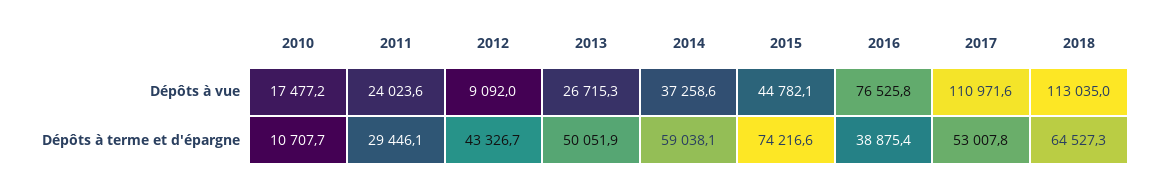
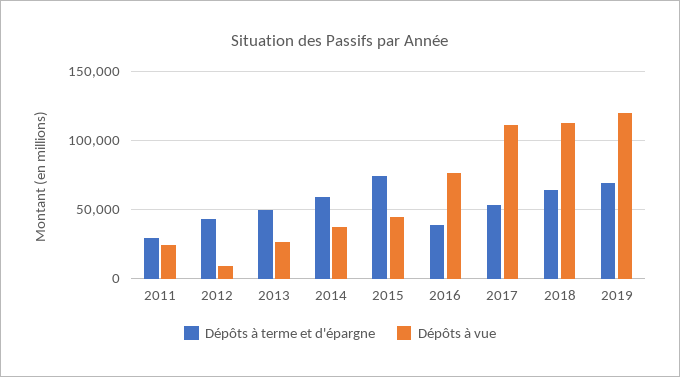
Dépôts à vue, 2010: 17477.2 -> none
Dépôts à terme et d'épargne, 2010: 10707.7 -> none
Dépôts à terme et d'épargne, 2019: none -> 70000
Dépôts à vue, 2019: none -> 120000

